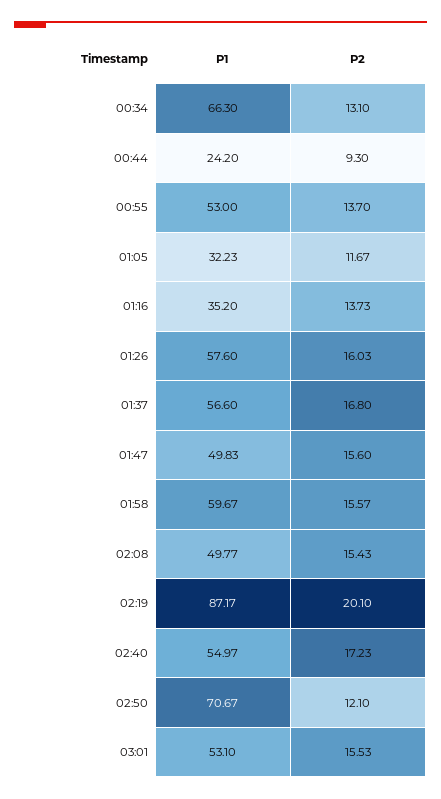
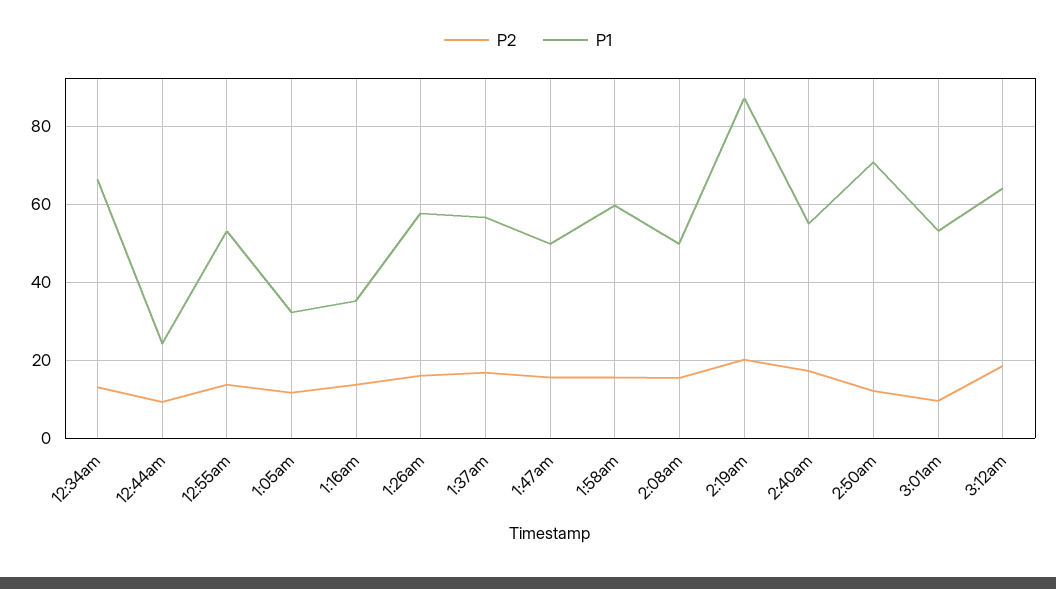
P2, 03:01: 15.53 -> 10
P2, 3:12am: none -> 18
P1, 3:12am: none -> 64

